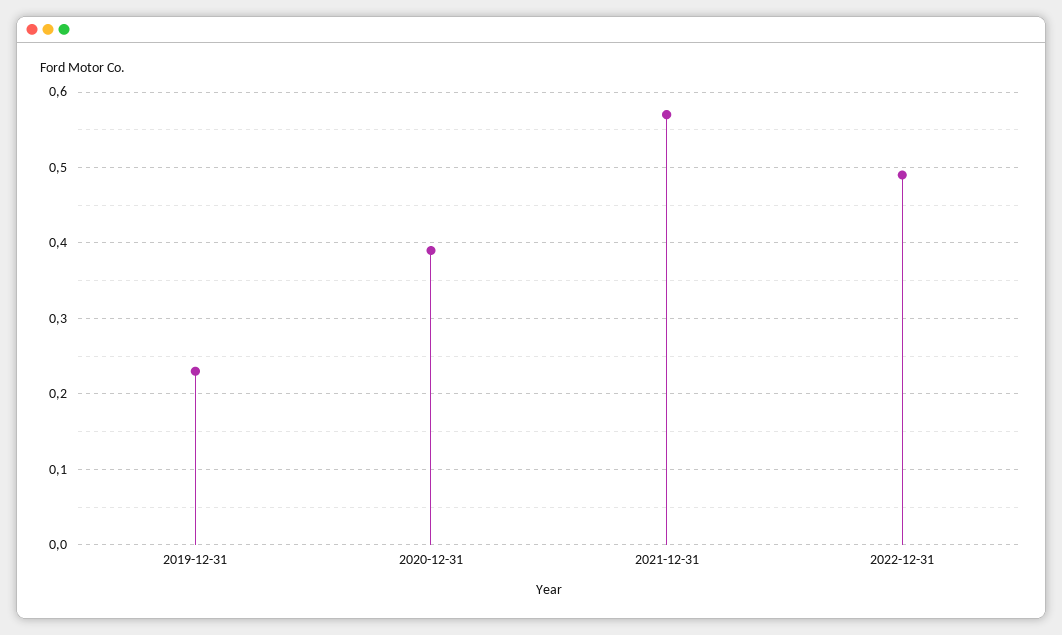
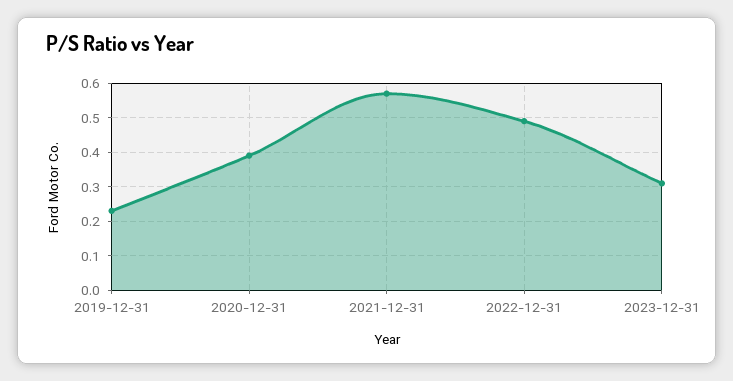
2023-12-31: none -> 0.3

